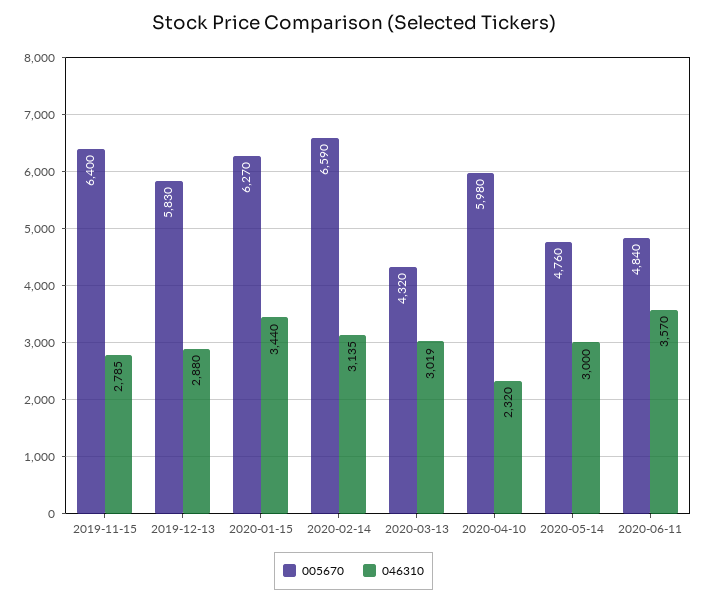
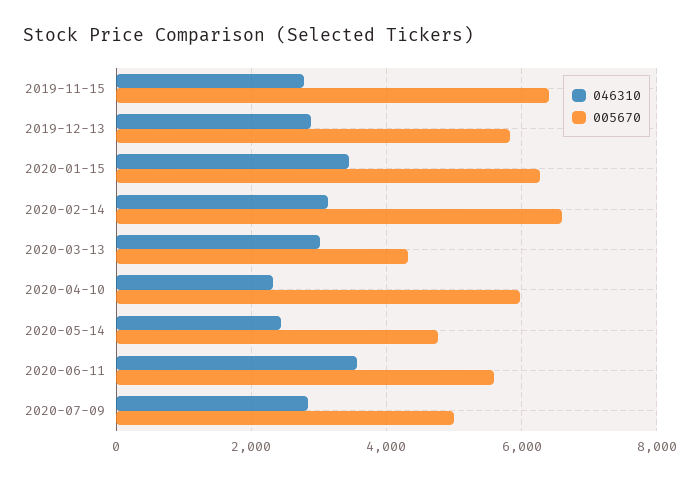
046310, 2020-05-14: 3000 -> 2400
005670, 2020-06-11: 4840 -> 5600
046310, 2020-07-09: none -> 2800
005670, 2020-07-09: none -> 5000

